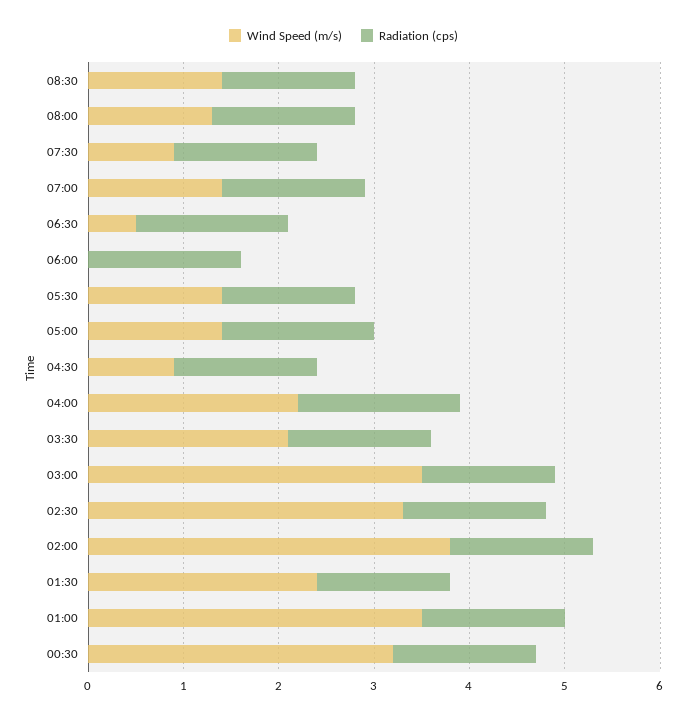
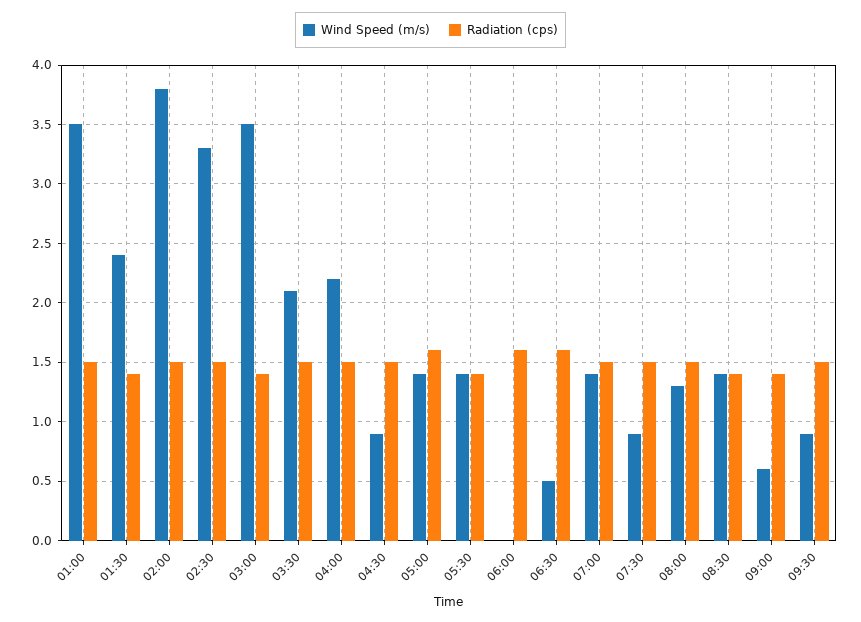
Radiation (cps), 04:00: 1.7 -> 1.5
Wind Speed (m/s), 00:30: 3.2 -> none
Radiation (cps), 00:30: 1.5 -> none
Wind Speed (m/s), 09:00: none -> 0.6
Radiation (cps), 09:00: none -> 1.4
Wind Speed (m/s), 09:30: none -> 0.9
Radiation (cps), 09:30: none -> 1.5

